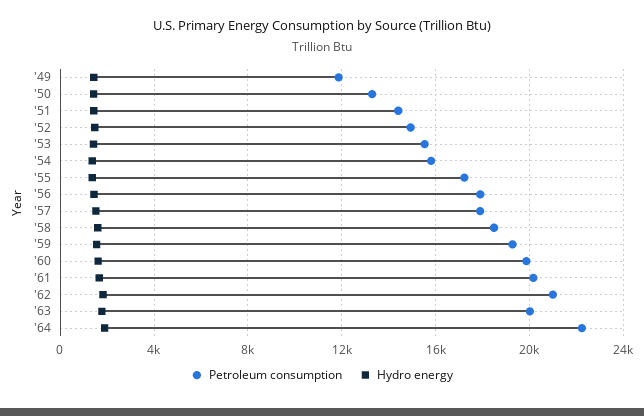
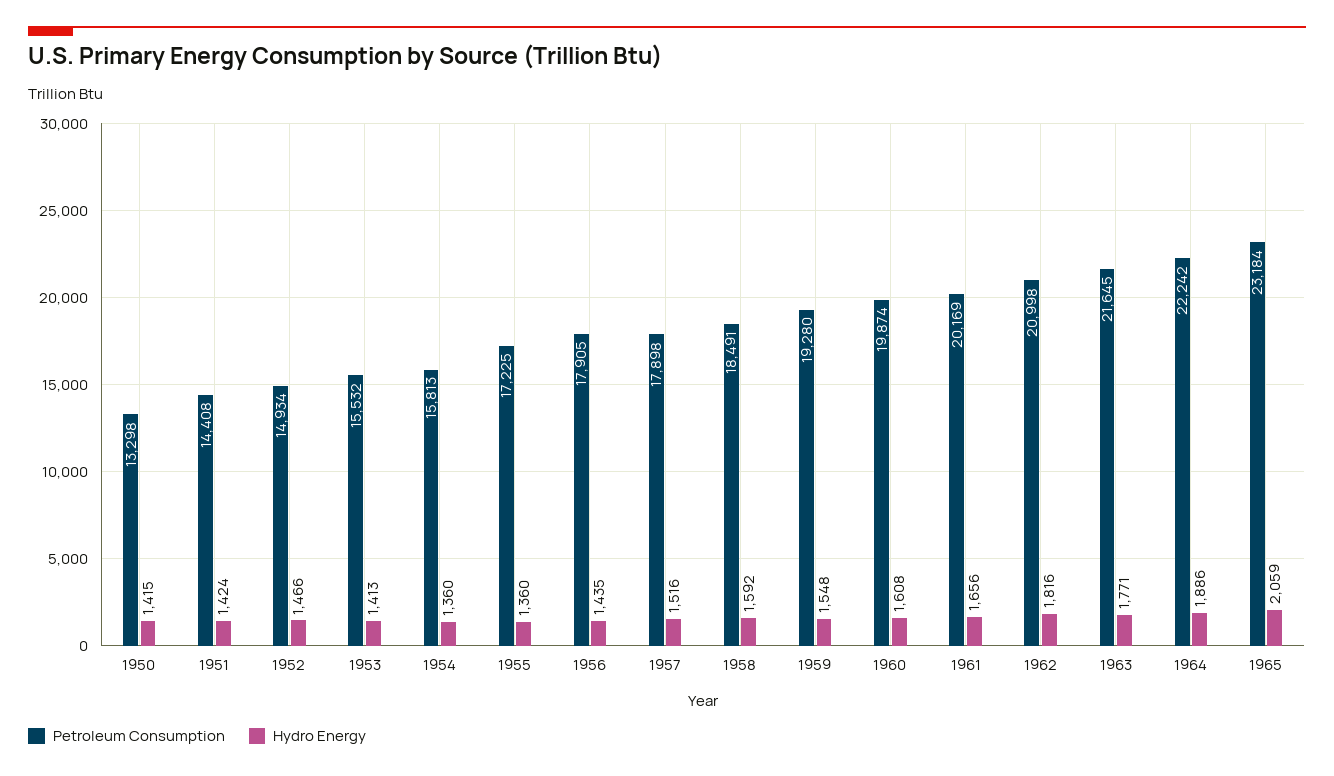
Petroleum consumption, '49: 12000 -> none
Hydro energy, '49: 1500 -> none
Petroleum consumption, '63: 20000 -> 21645
Petroleum consumption, 1965: none -> 23184
Hydro energy, 1965: none -> 2059

